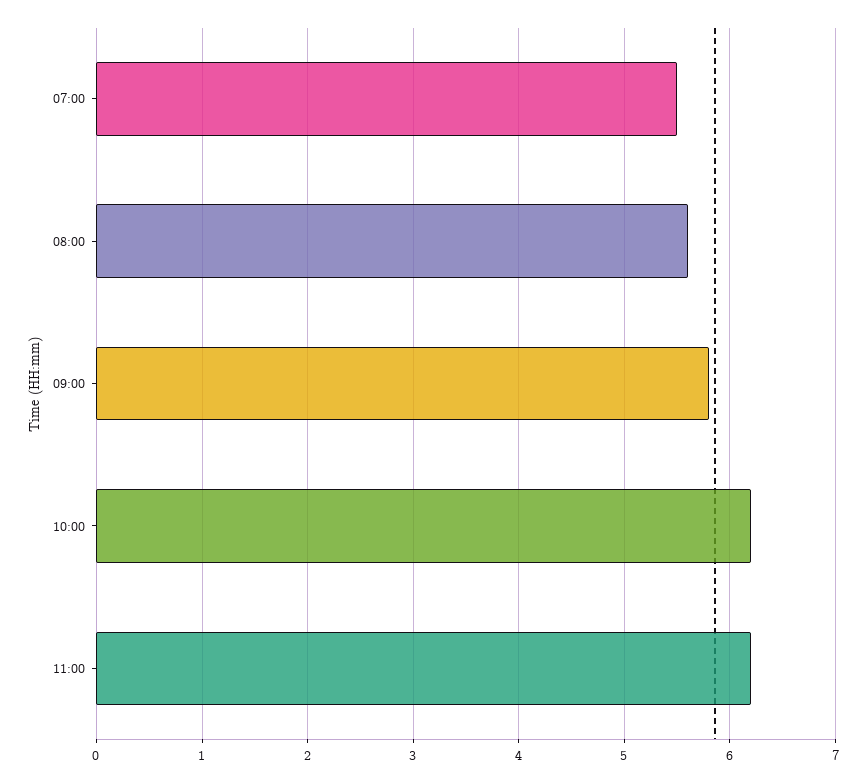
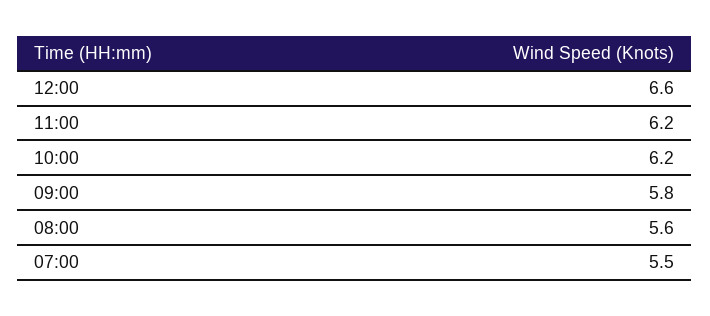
12:00: none -> 6.6

